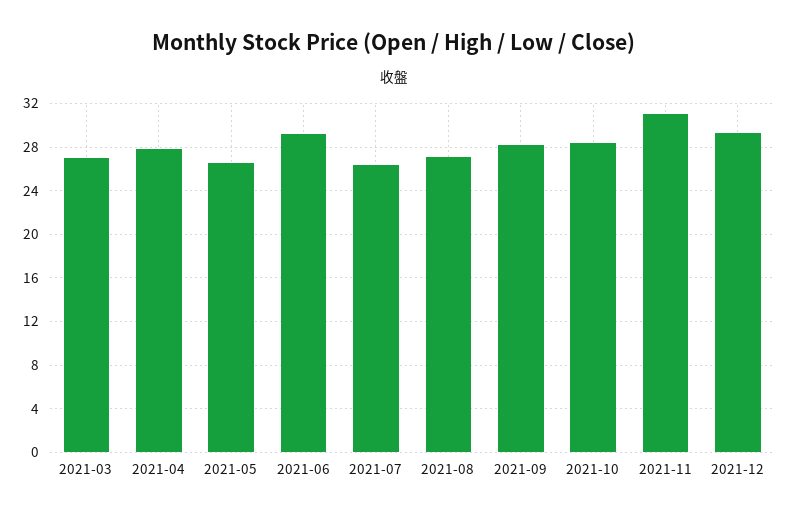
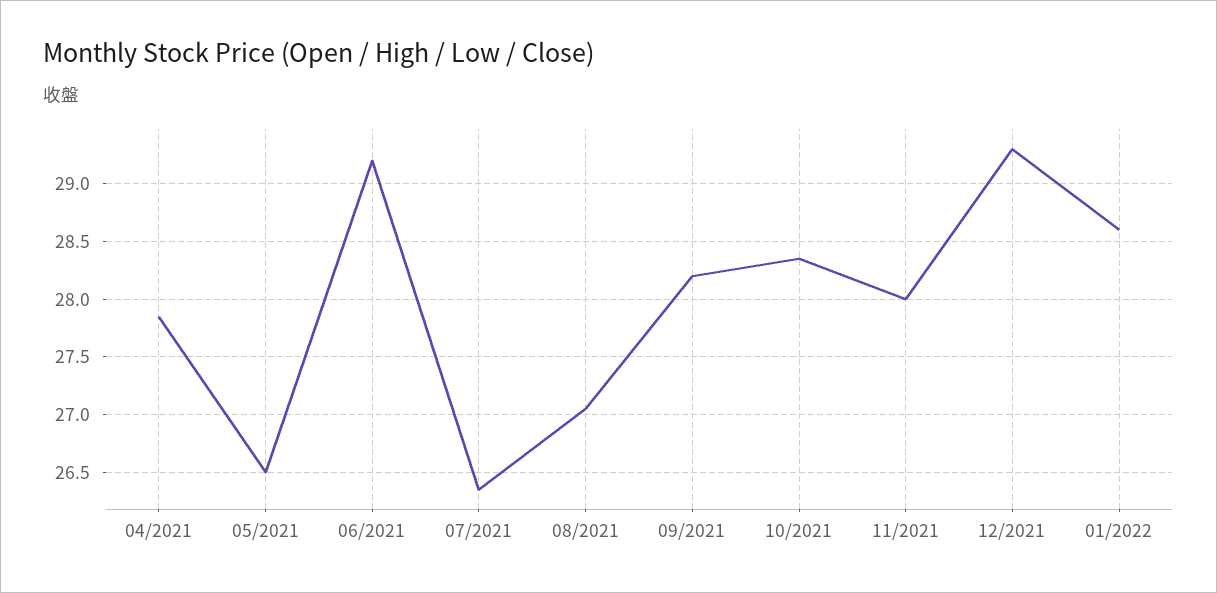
2021-03: 27 -> none
2021-11: 31 -> 28
01/2022: none -> 28.6

